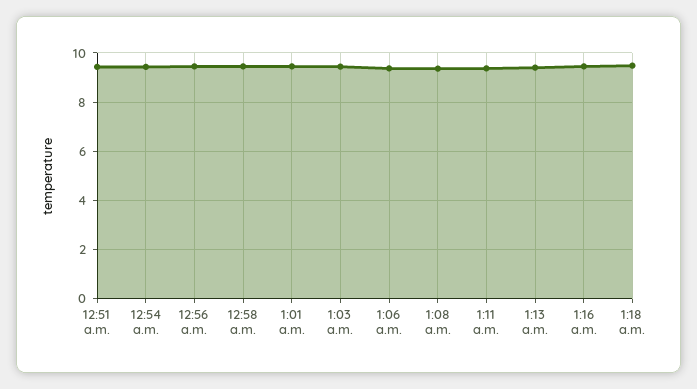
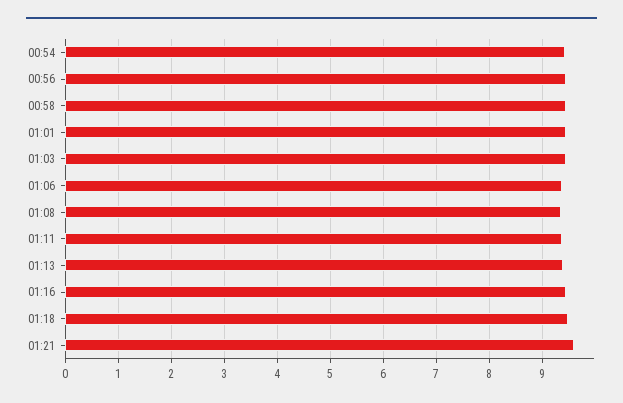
12:51 a.m.: 9.5 -> none
01:21: none -> 9.6

